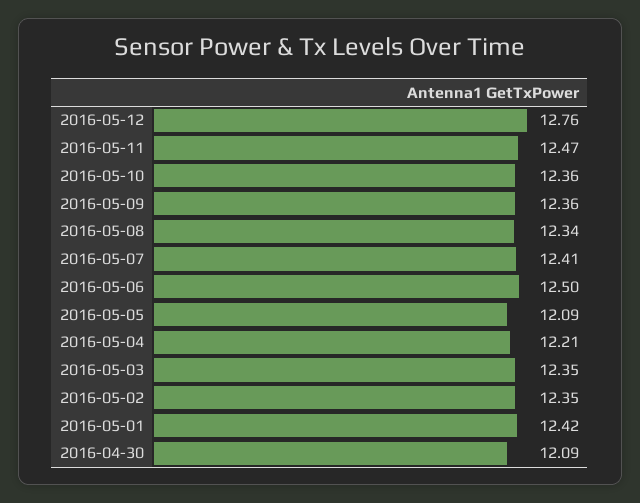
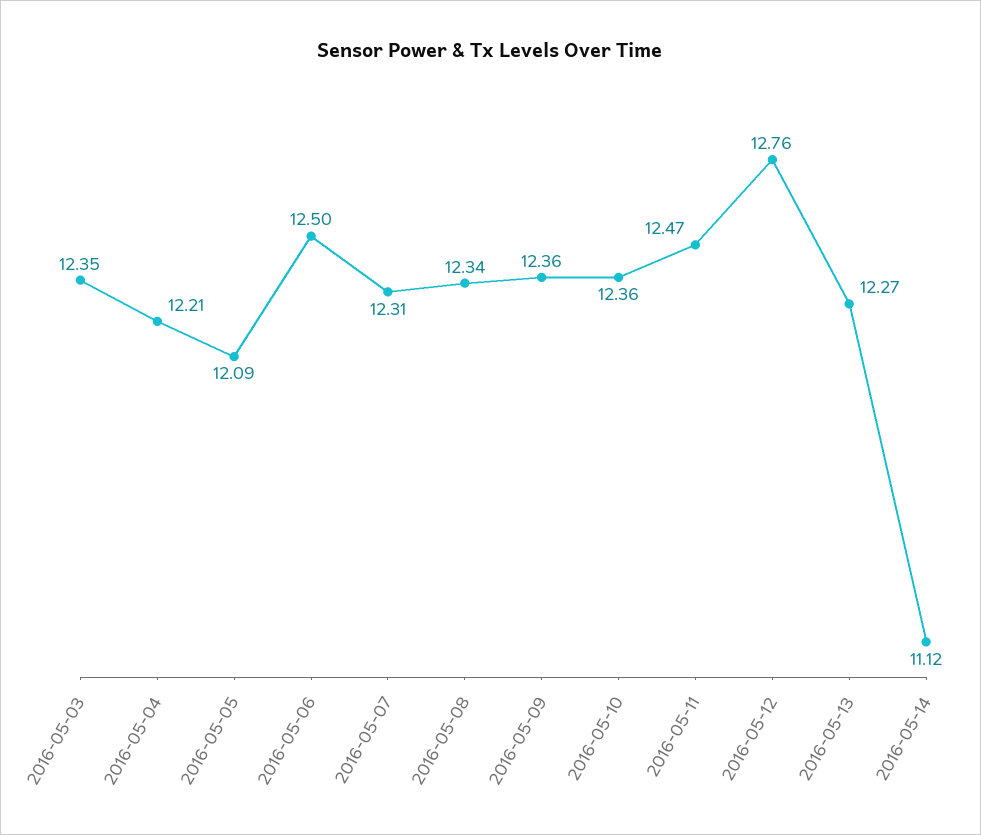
2016-05-07: 12.41 -> 12.31
2016-05-02: 12.35 -> none
2016-05-01: 12.42 -> none
2016-04-30: 12.09 -> none
2016-05-13: none -> 12.27
2016-05-14: none -> 11.12

